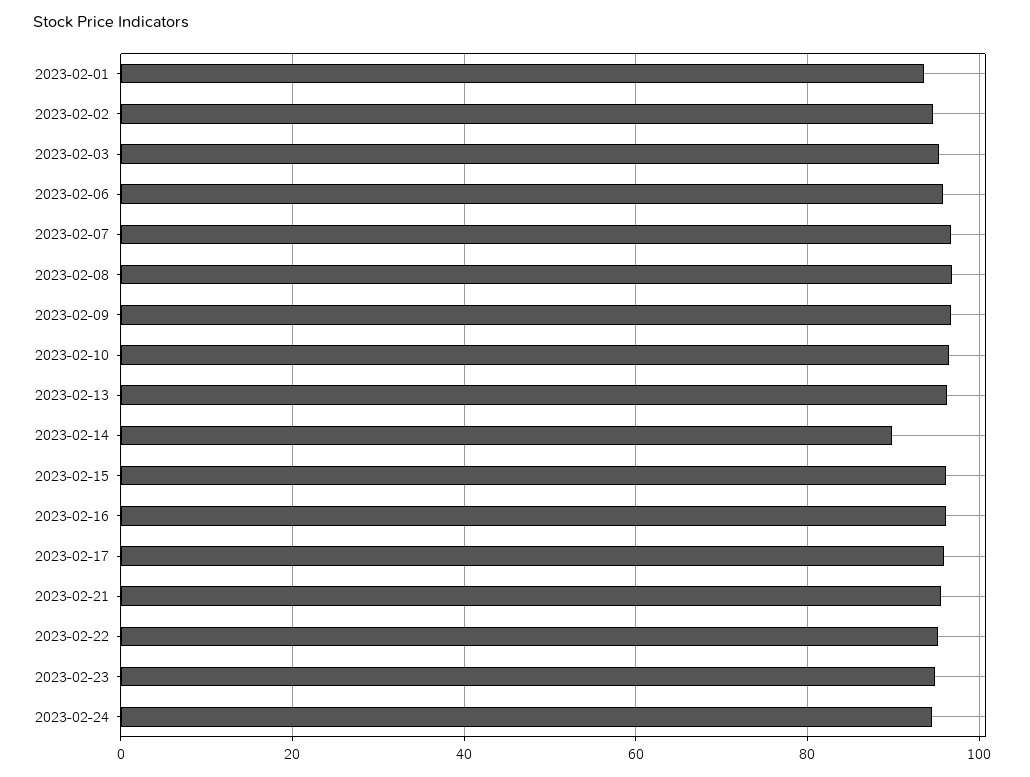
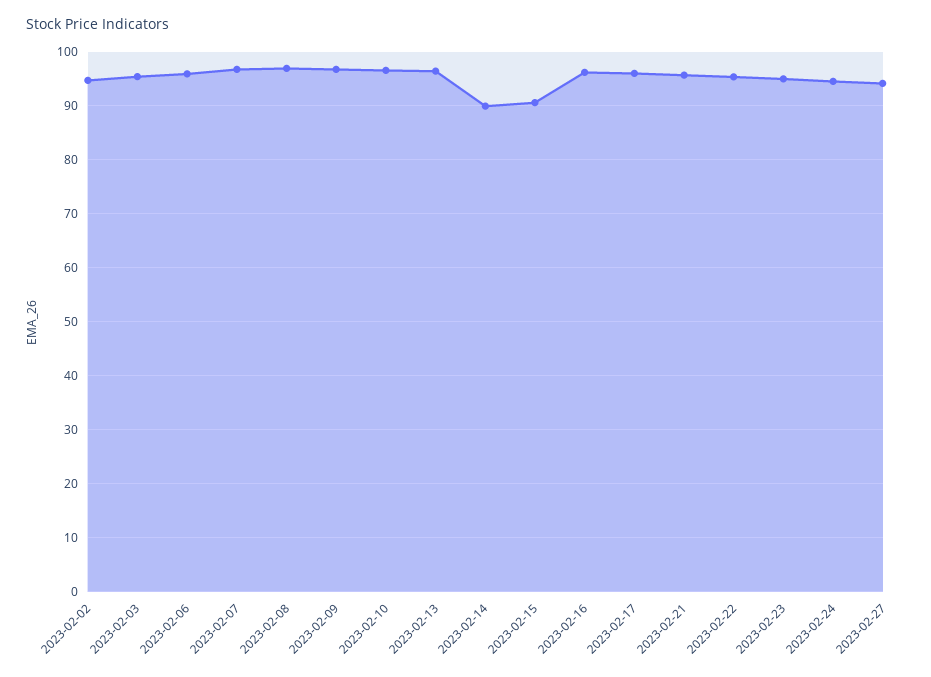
2023-02-01: 94 -> none
2023-02-15: 96 -> 90
2023-02-27: none -> 94

